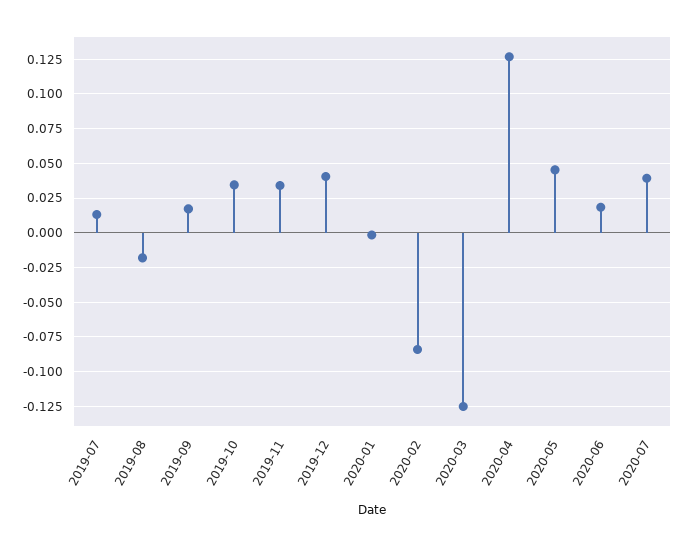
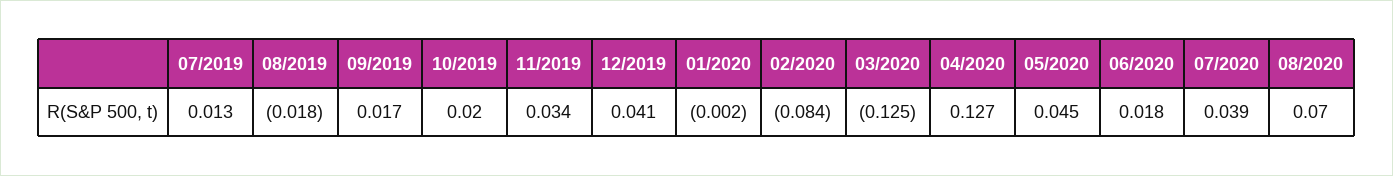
2019-10: 0.035 -> 0.02
08/2020: none -> 0.07

